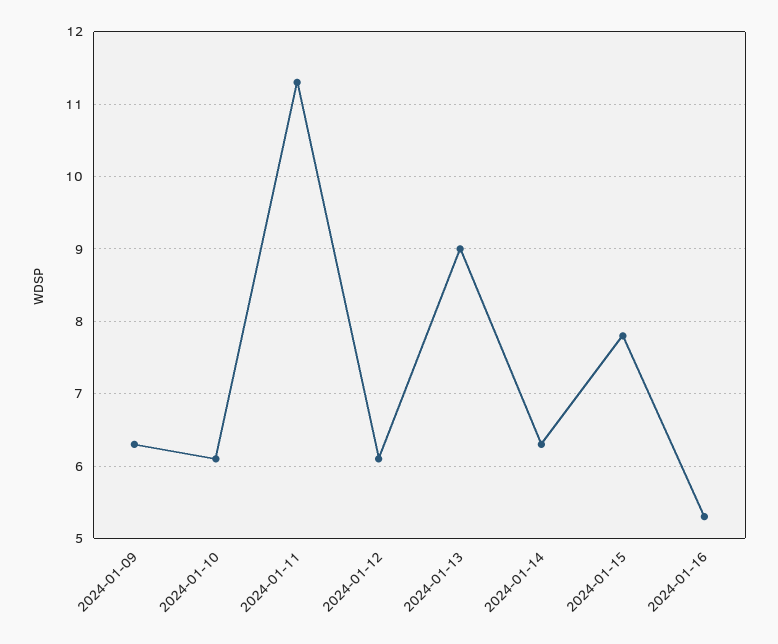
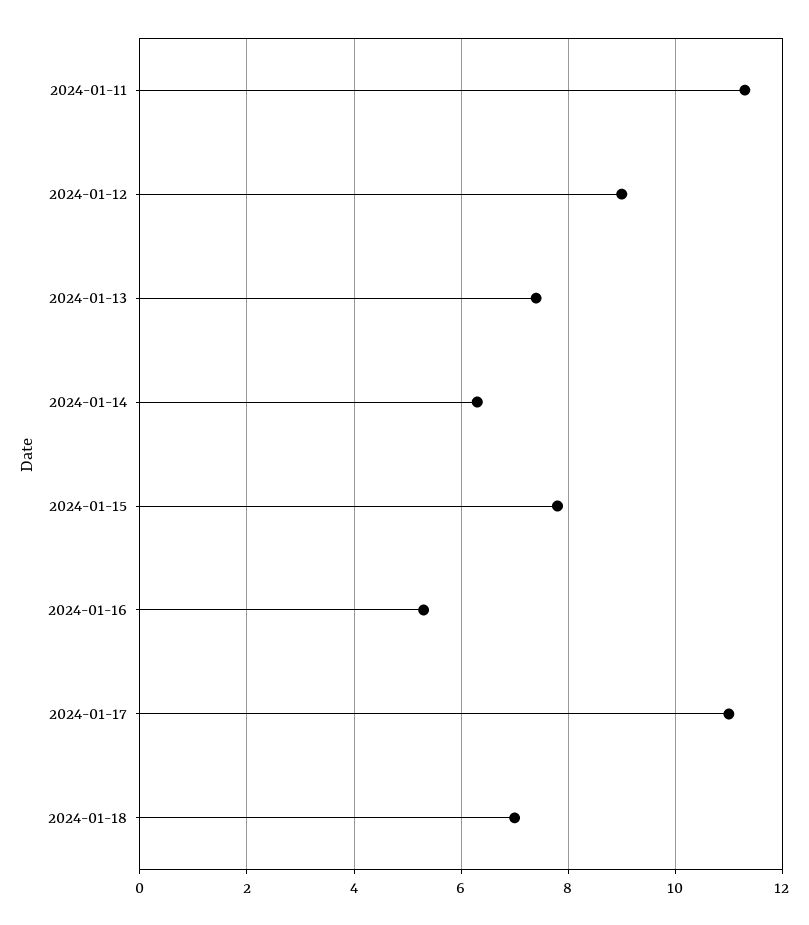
2024-01-09: 6.3 -> none
2024-01-10: 6.1 -> none
2024-01-12: 6.1 -> 9
2024-01-13: 9 -> 7.5
2024-01-17: none -> 11
2024-01-18: none -> 7

